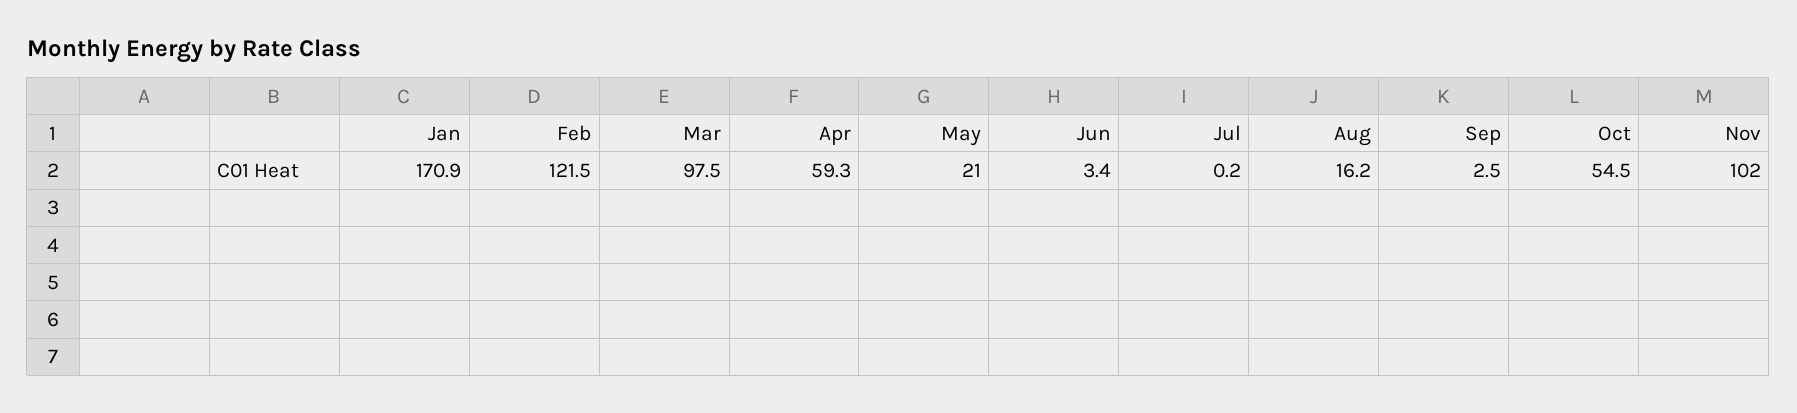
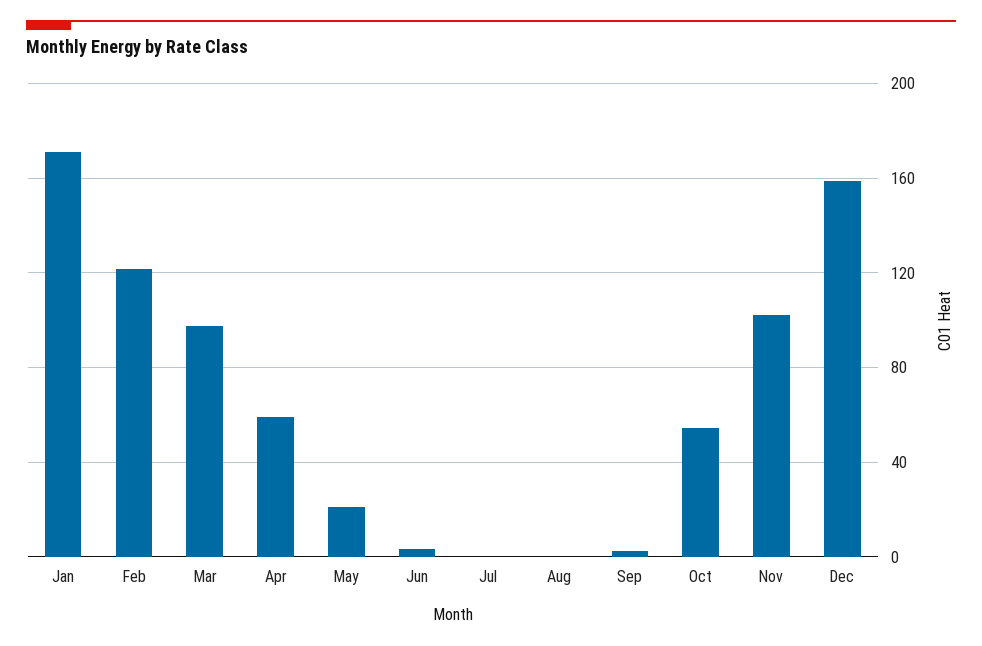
Aug: 16.2 -> 0
Dec: none -> 160

